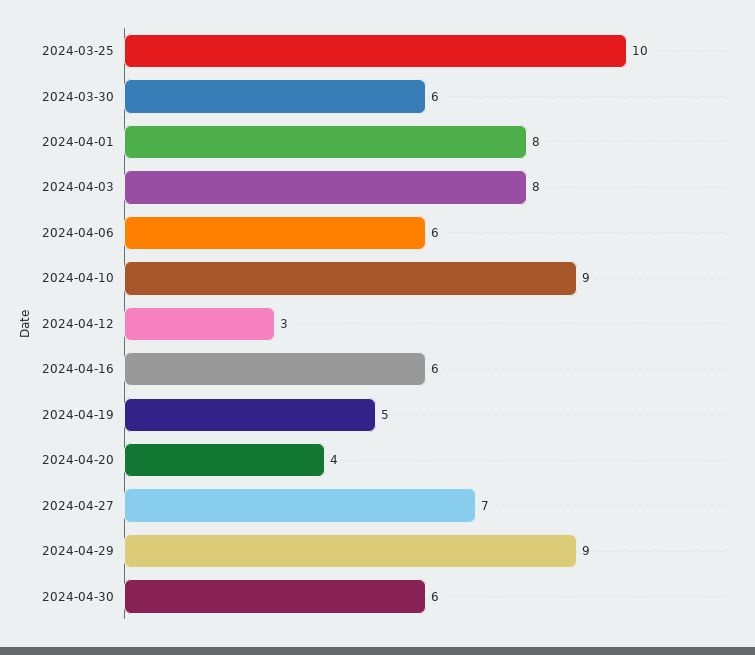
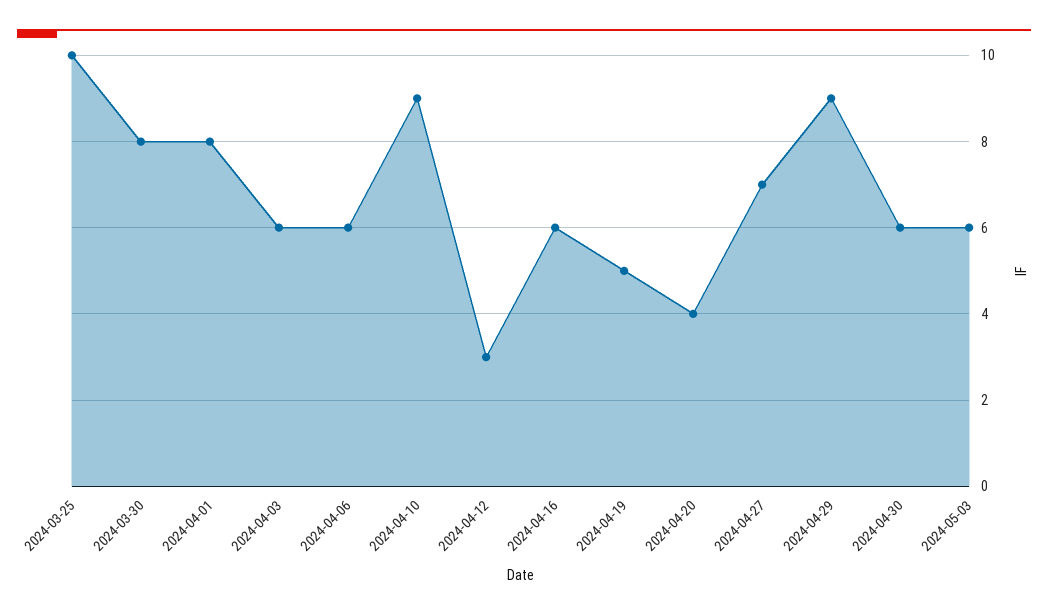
2024-03-30: 6 -> 8
2024-04-03: 8 -> 6
2024-05-03: none -> 6

